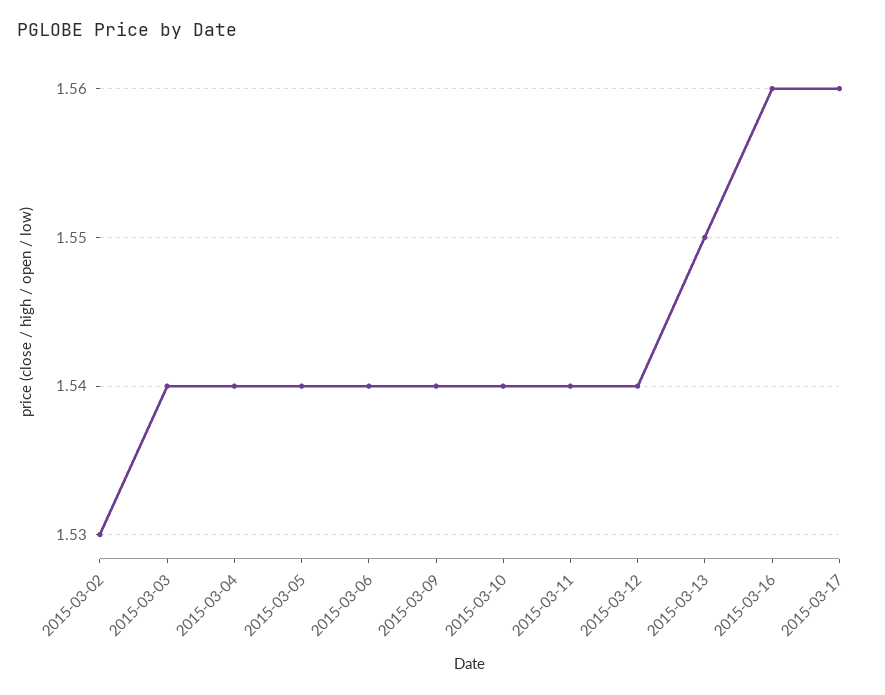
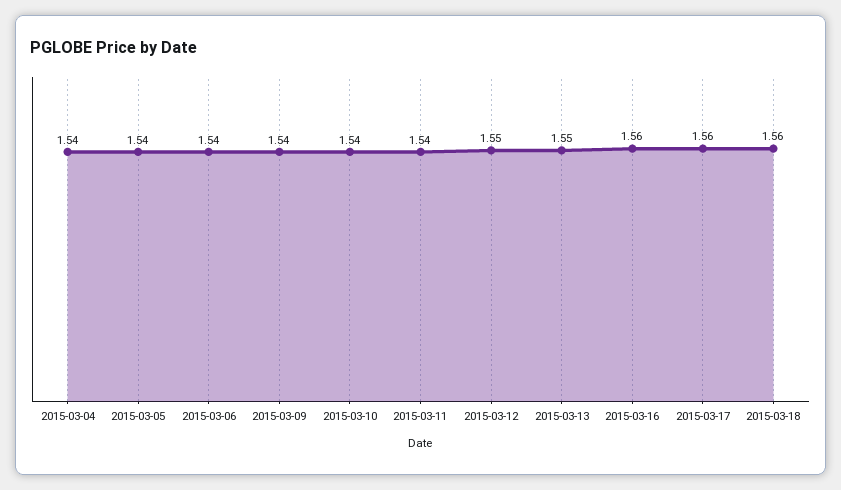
2015-03-02: 1.53 -> none
2015-03-03: 1.54 -> none
2015-03-12: 1.54 -> 1.55
2015-03-18: none -> 1.56

